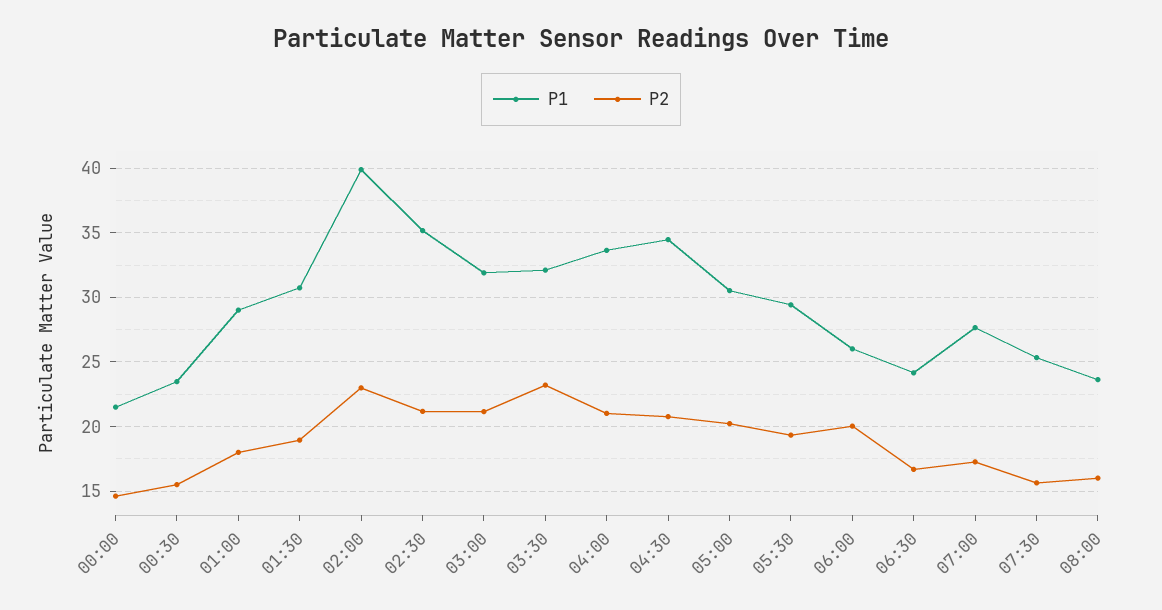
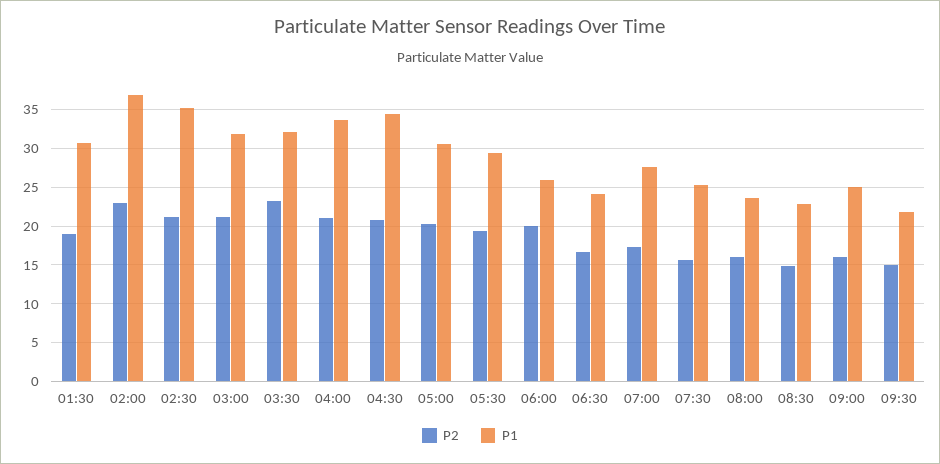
P1, 00:00: 21.5 -> none
P2, 00:00: 14.5 -> none
P1, 00:30: 23.5 -> none
P2, 00:30: 15.5 -> none
P1, 01:00: 29 -> none
P2, 01:00: 18 -> none
P1, 02:00: 40 -> 37
P2, 08:30: none -> 15
P1, 08:30: none -> 23
P2, 09:00: none -> 16
P1, 09:00: none -> 25
P2, 09:30: none -> 15
P1, 09:30: none -> 22

